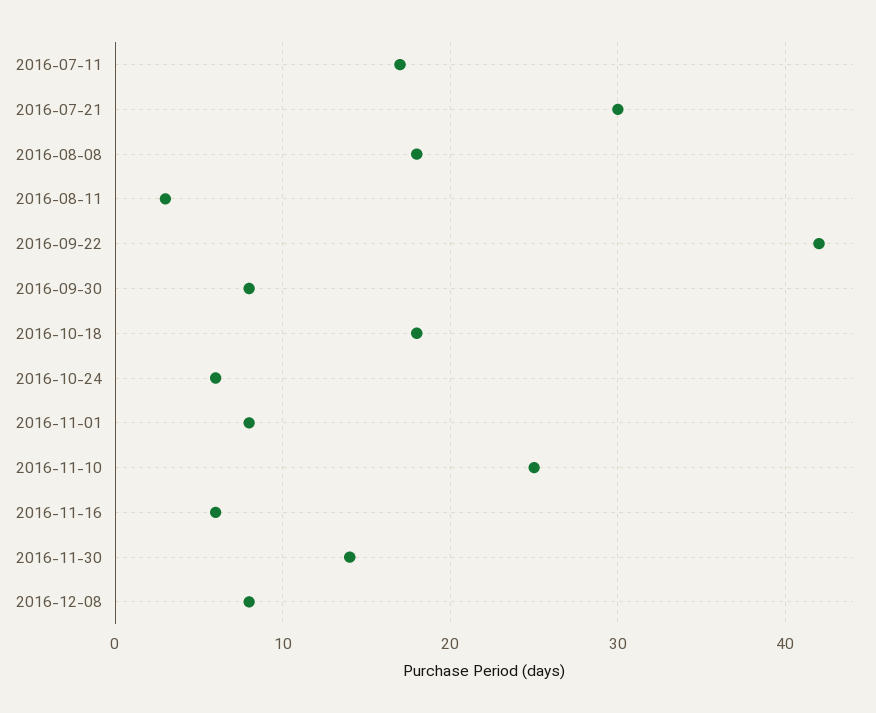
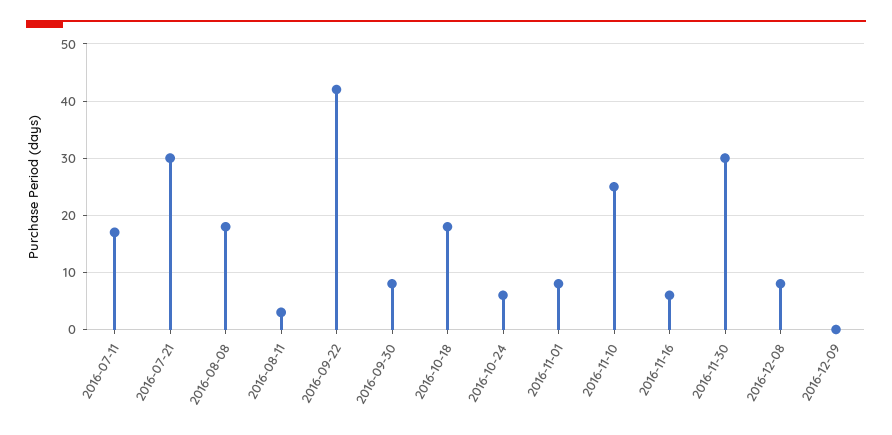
2016-11-30: 14 -> 30
2016-12-09: none -> 0

